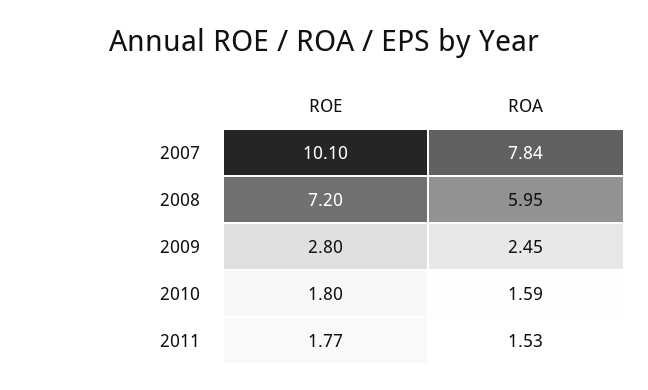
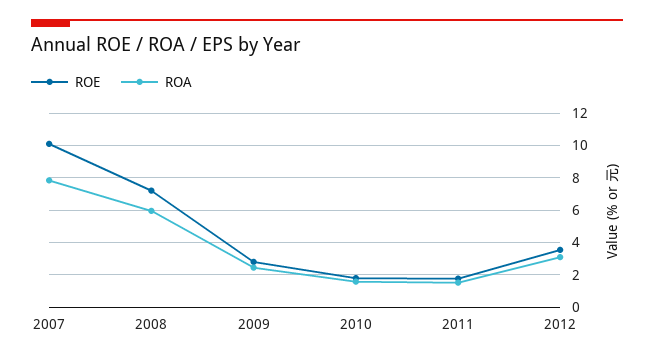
ROE, 2012: none -> 3.5
ROA, 2012: none -> 3

